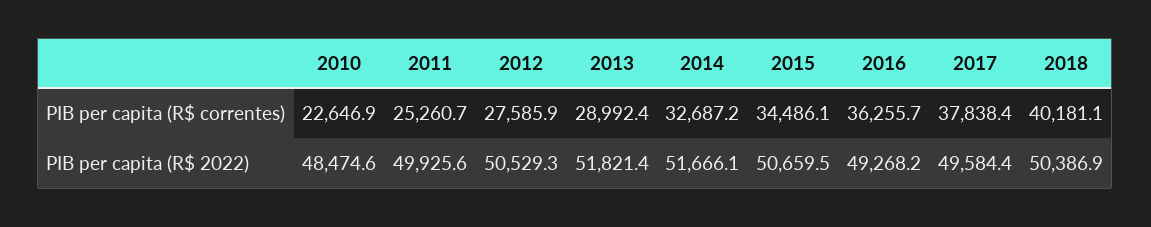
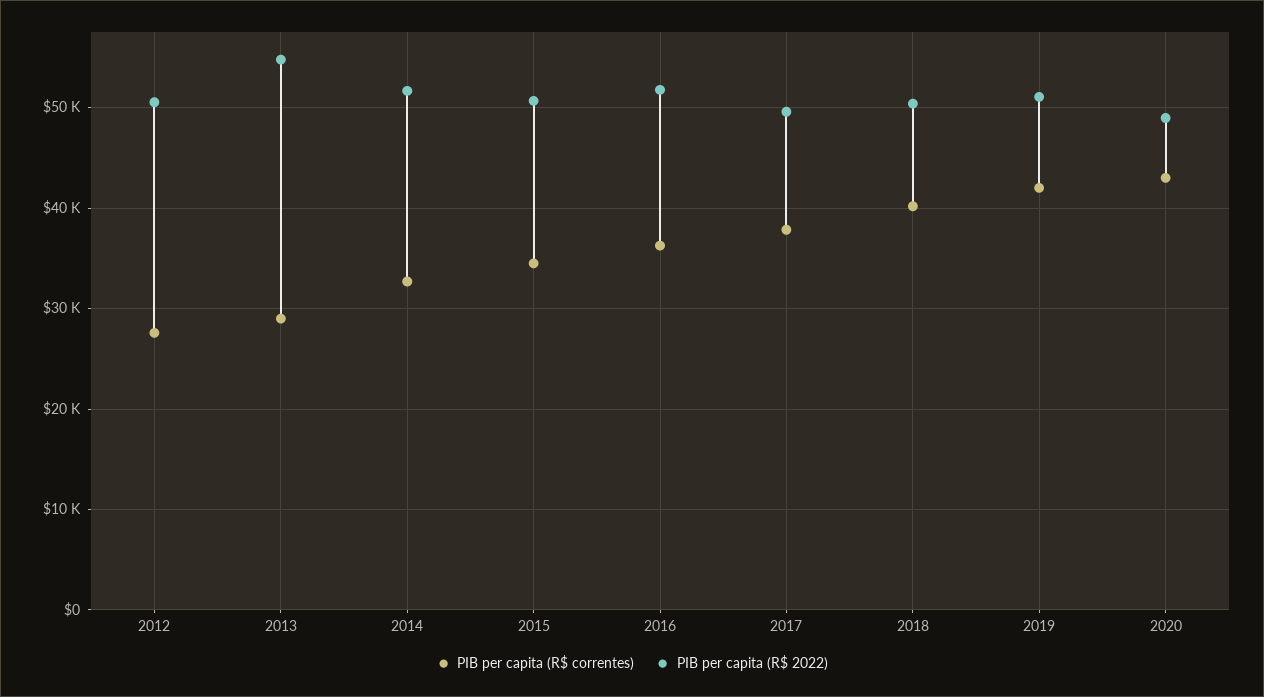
PIB per capita (R$ correntes), 2010: 22646.9 -> none
PIB per capita (R$ correntes), 2011: 25260.7 -> none
PIB per capita (R$ 2022), 2010: 48474.6 -> none
PIB per capita (R$ 2022), 2011: 49925.6 -> none
PIB per capita (R$ 2022), 2013: 51821.4 -> 55000
PIB per capita (R$ 2022), 2016: 49268.2 -> 52000
PIB per capita (R$ correntes), 2019: none -> 42000
PIB per capita (R$ 2022), 2019: none -> 51000
PIB per capita (R$ correntes), 2020: none -> 43000
PIB per capita (R$ 2022), 2020: none -> 49000

